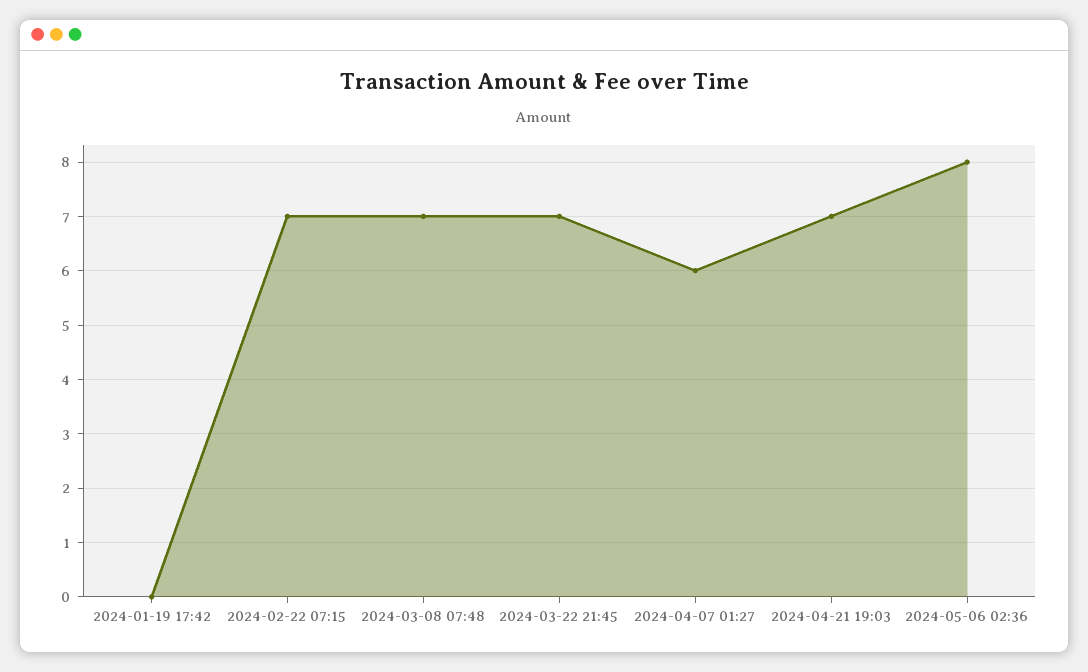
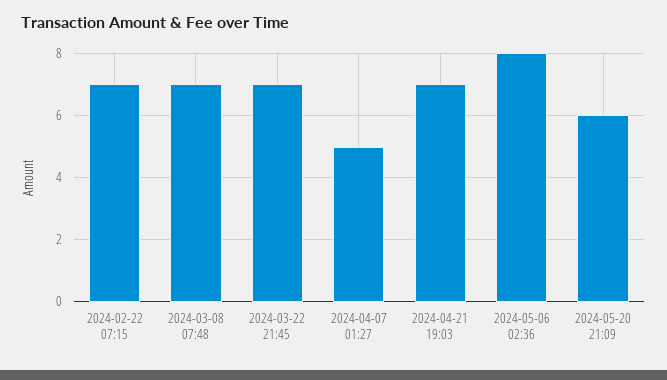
2024-01-19 17:42: 0 -> none
2024-04-07 01:27: 6 -> 5
2024-05-20 21:09: none -> 6

